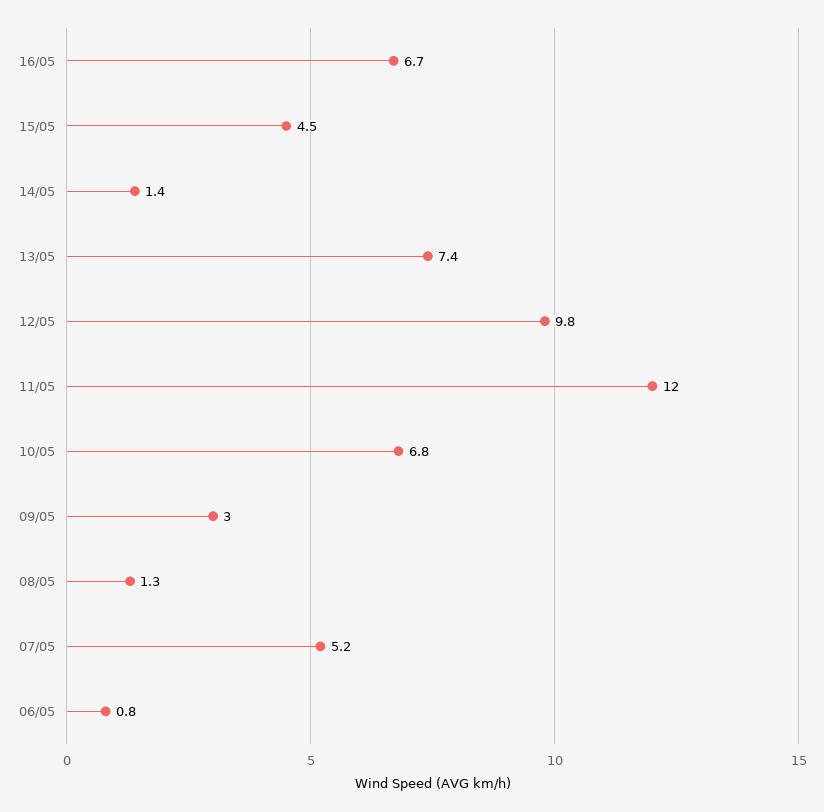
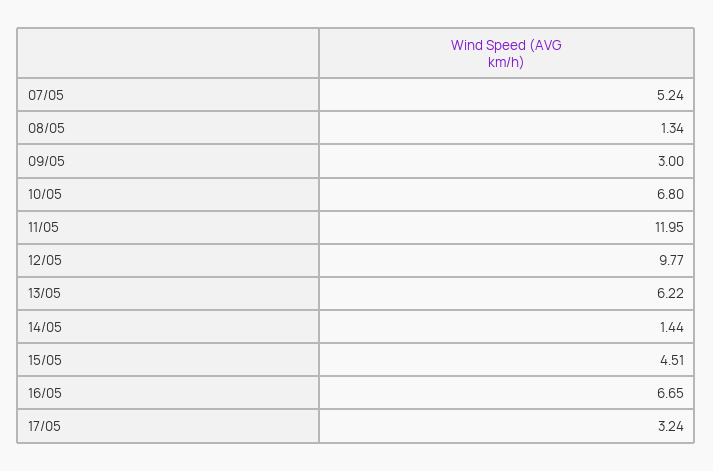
13/05: 7.4 -> 6.22
06/05: 0.8 -> none
17/05: none -> 3.24

